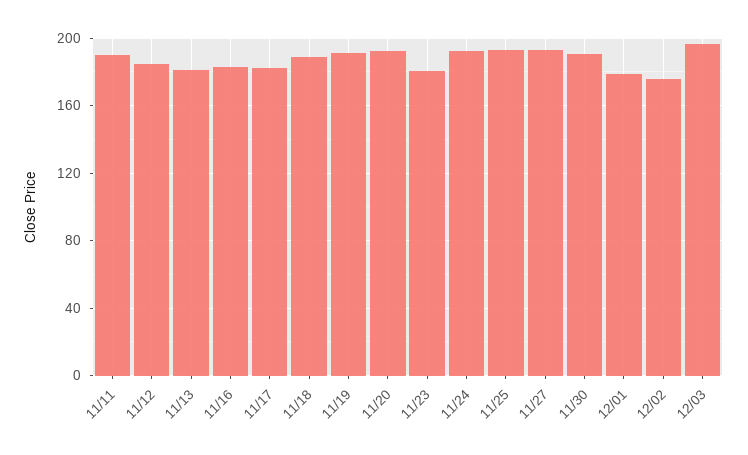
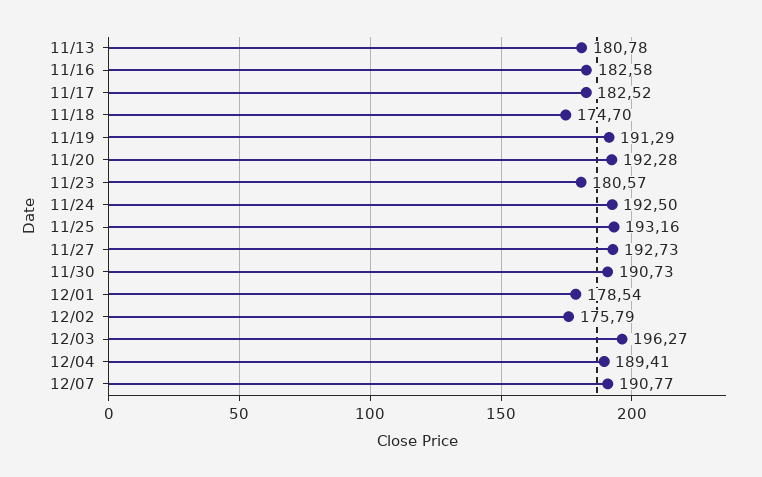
11/11: 190 -> none
11/12: 185 -> none
11/18: 190 -> 174.7
12/04: none -> 189.41
12/07: none -> 190.77

